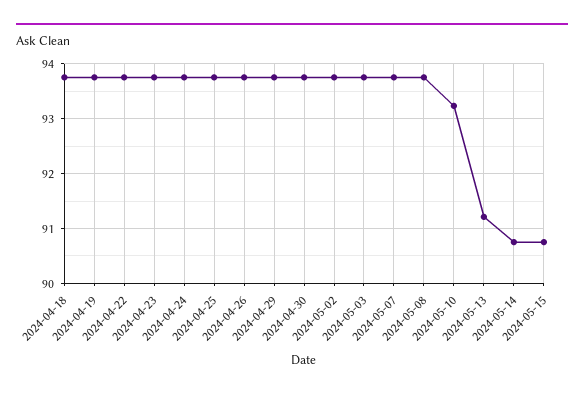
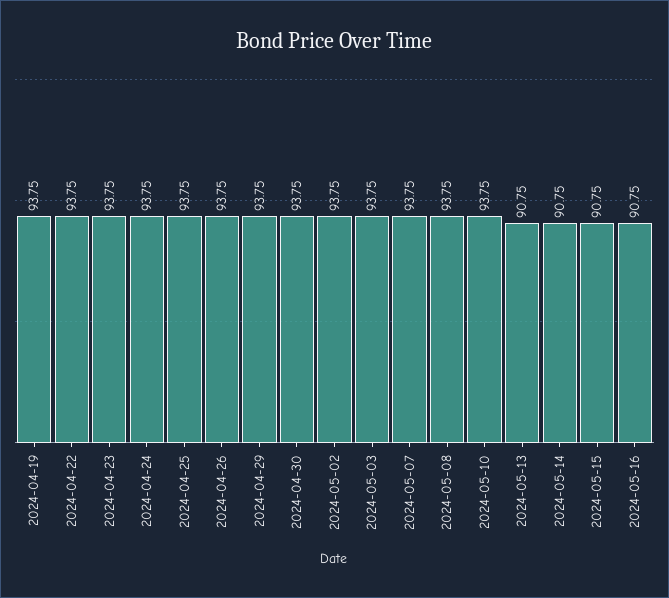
2024-04-18: 93.8 -> none
2024-05-10: 93.2 -> 93.75
2024-05-13: 91.2 -> 90.75
2024-05-16: none -> 90.75

